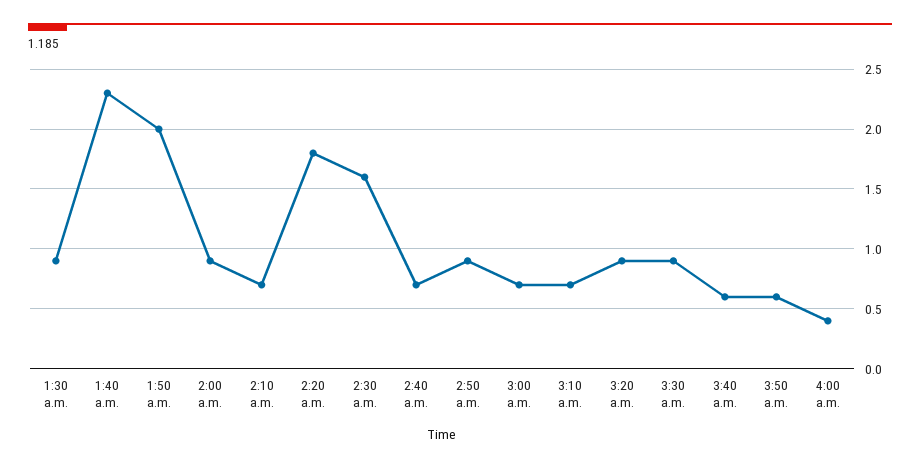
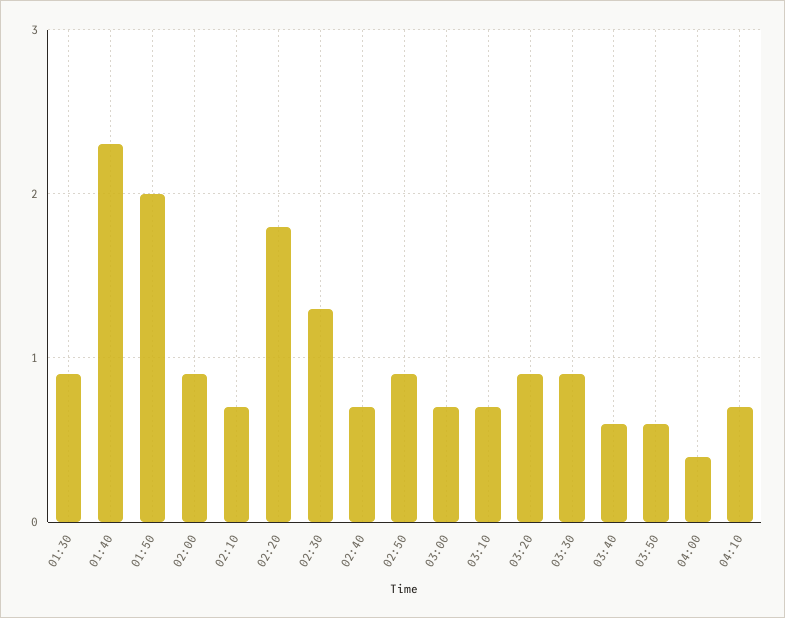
2:30 a.m.: 1.6 -> 1.3
04:10: none -> 0.7

